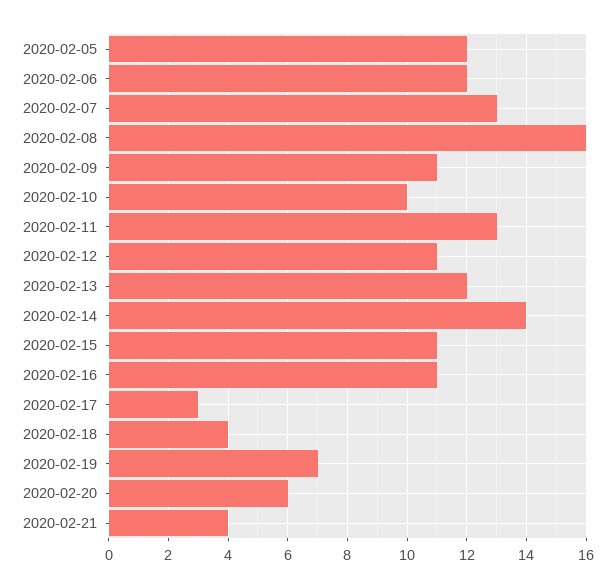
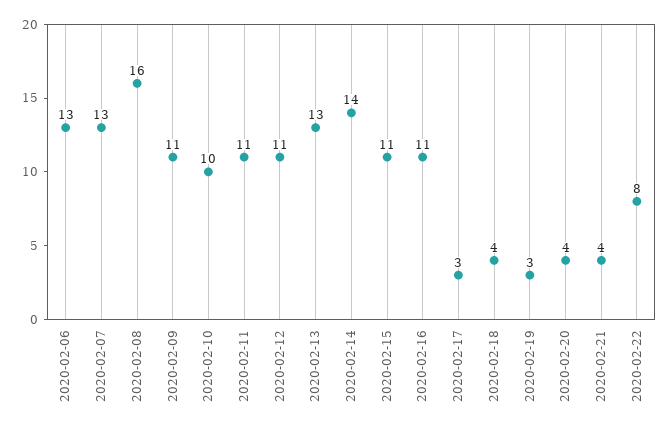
2020-02-05: 12 -> none
2020-02-06: 12 -> 13
2020-02-11: 13 -> 11
2020-02-13: 12 -> 13
2020-02-19: 7 -> 3
2020-02-20: 6 -> 4
2020-02-22: none -> 8

